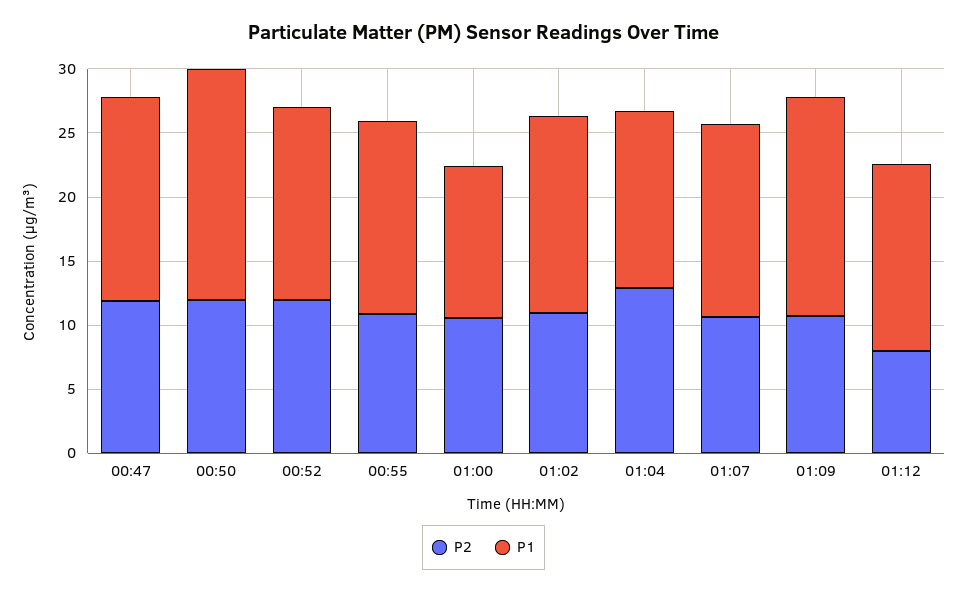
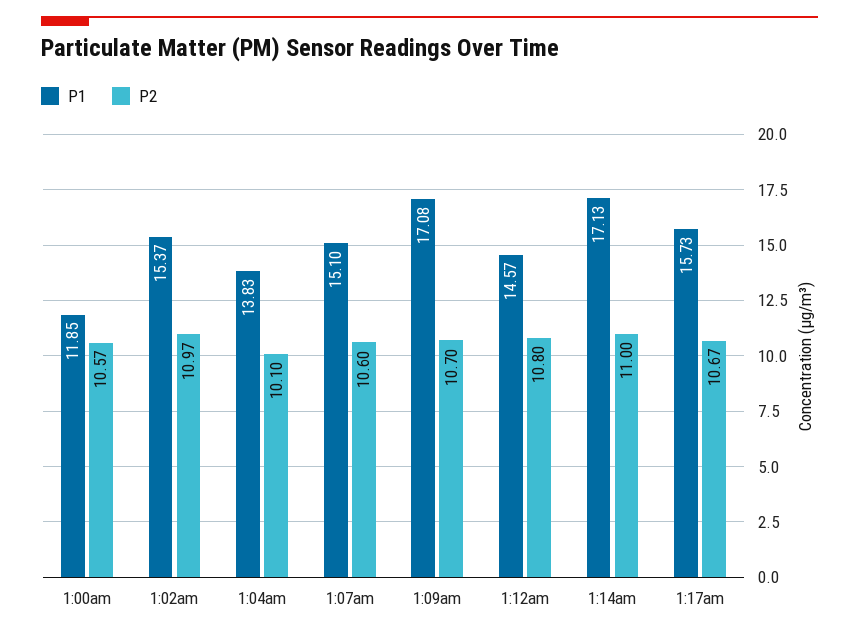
P2, 00:47: 12 -> none
P1, 00:47: 16 -> none
P2, 00:50: 12 -> none
P1, 00:50: 18 -> none
P2, 00:52: 12 -> none
P1, 00:52: 15 -> none
P2, 00:55: 11 -> none
P1, 00:55: 15 -> none
P2, 01:04: 13 -> 10.1
P2, 01:12: 8 -> 10.8
P1, 1:14am: none -> 17.13
P2, 1:14am: none -> 11
P1, 1:17am: none -> 15.73
P2, 1:17am: none -> 10.67

